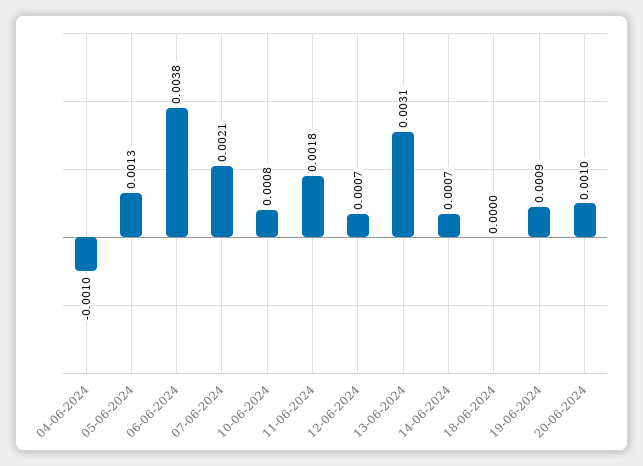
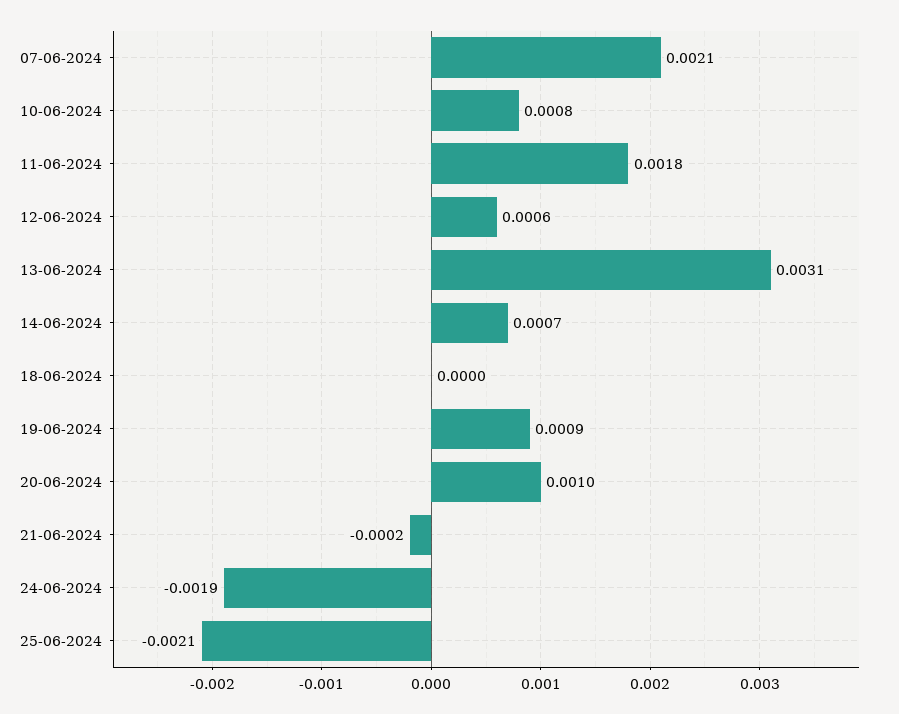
04-06-2024: -0.001 -> none
05-06-2024: 0.0013 -> none
06-06-2024: 0.0038 -> none
12-06-2024: 0.0007 -> 0.0006
21-06-2024: none -> -0.0002
24-06-2024: none -> -0.0019
25-06-2024: none -> -0.0021

